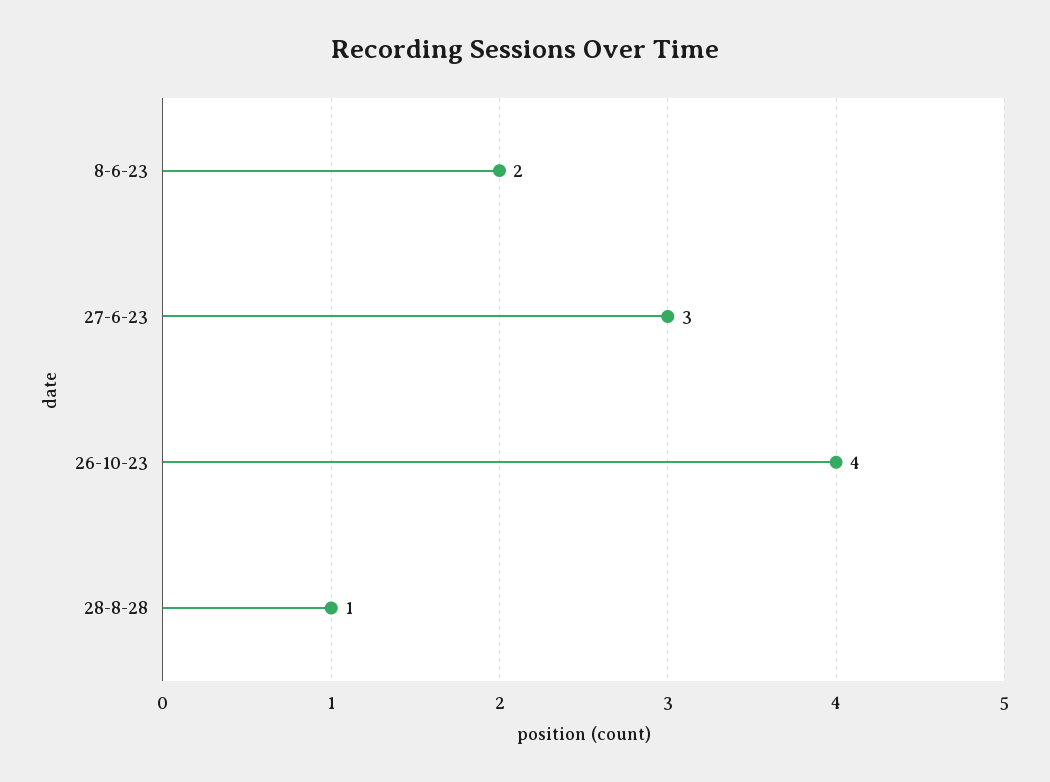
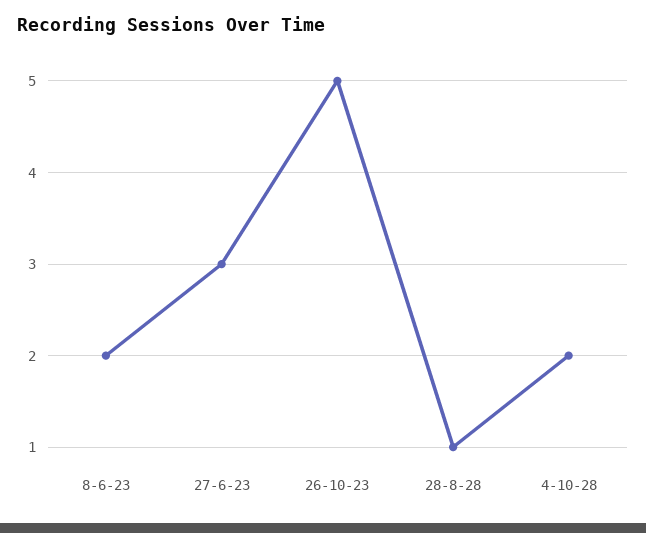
26-10-23: 4 -> 5
4-10-28: none -> 2

